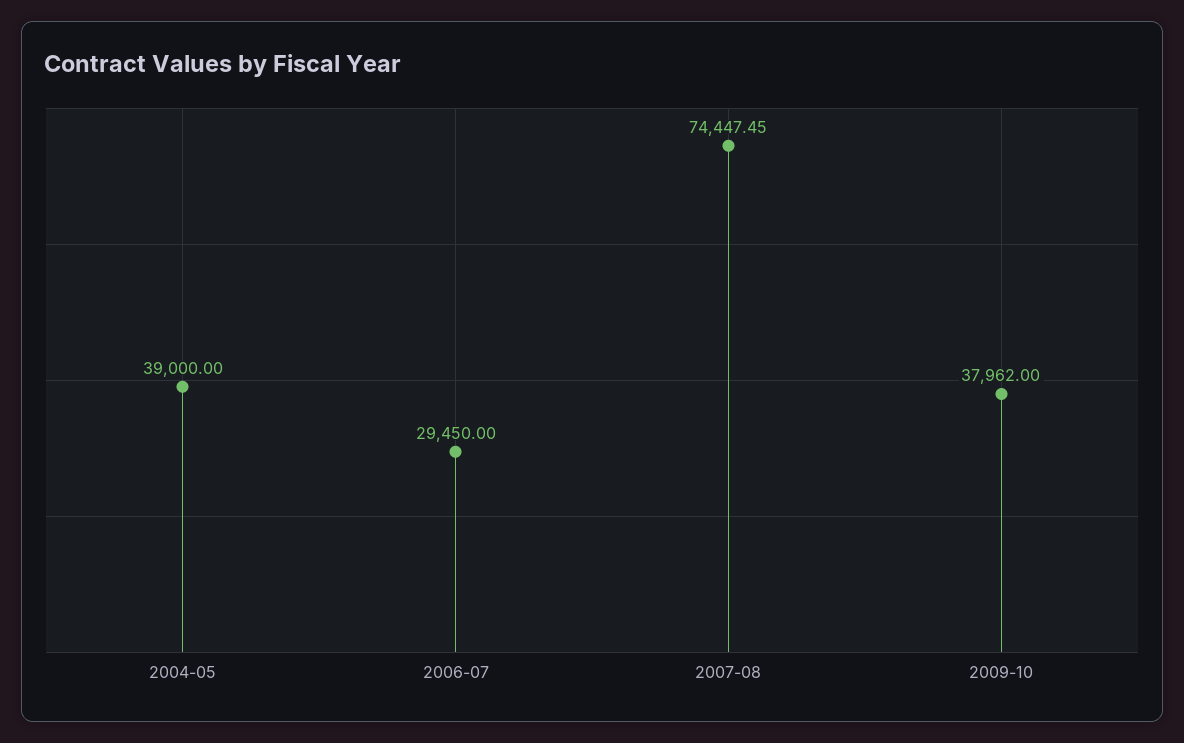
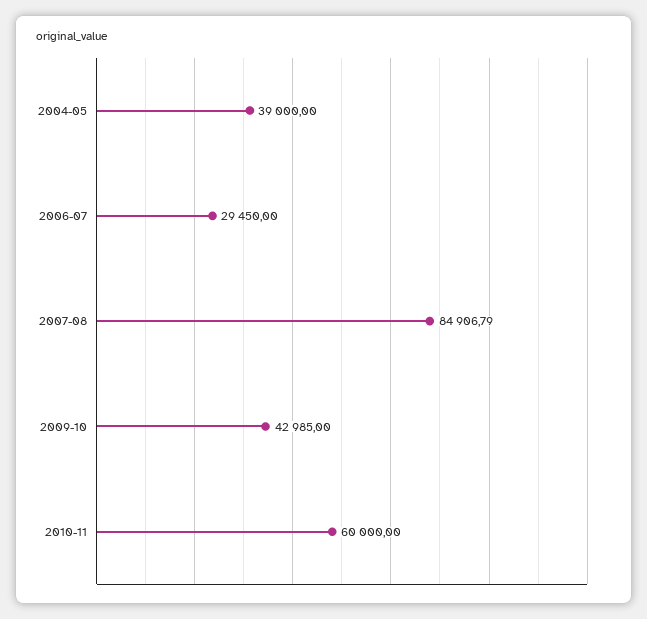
2007-08: 74447.45 -> 84906.79
2009-10: 37962 -> 42985
2010-11: none -> 60000

